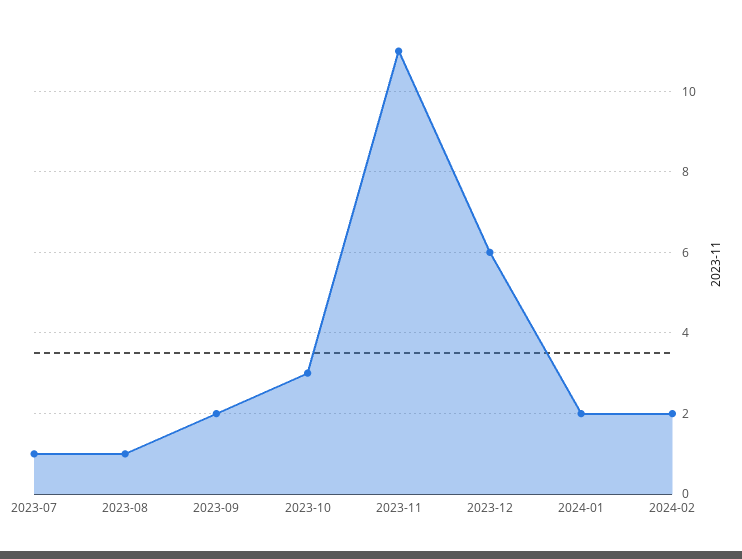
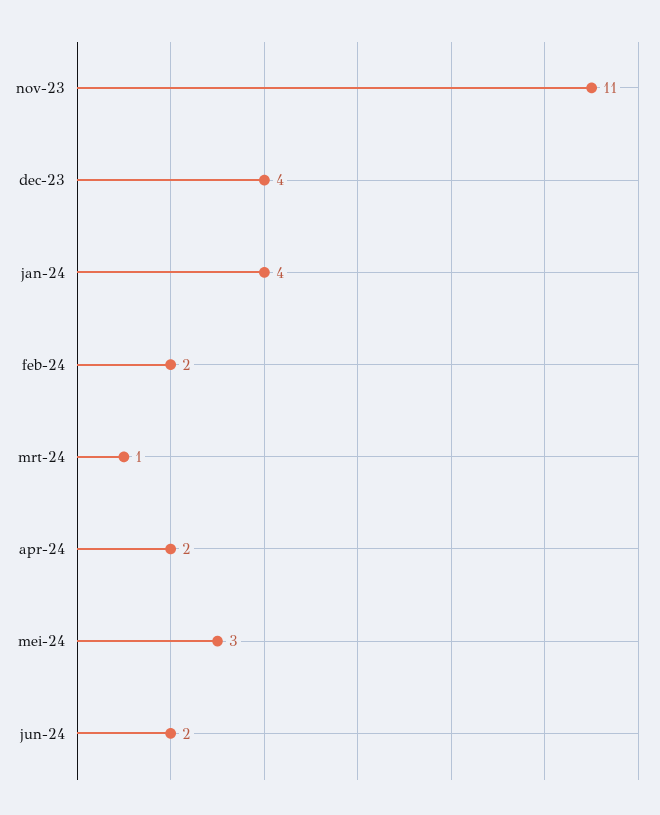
2023-07: 1 -> none
2023-08: 1 -> none
2023-09: 2 -> none
2023-10: 3 -> none
2023-12: 6 -> 4
2024-01: 2 -> 4
mrt-24: none -> 1
apr-24: none -> 2
mei-24: none -> 3
jun-24: none -> 2

